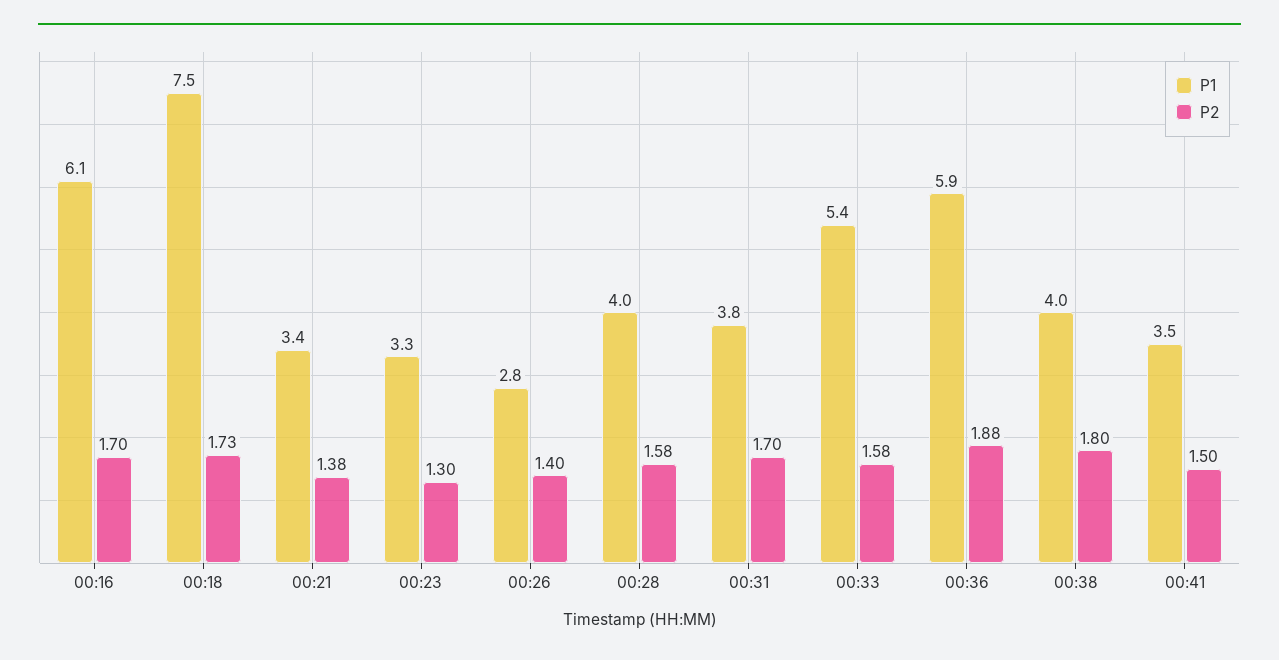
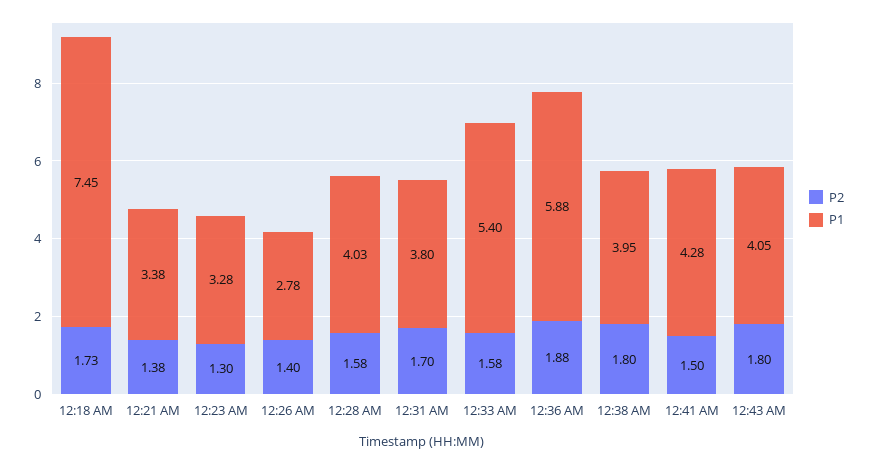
P1, 00:16: 6.1 -> none
P2, 00:16: 1.7 -> none
P1, 00:41: 3.5 -> 4.28
P2, 12:43 AM: none -> 1.8
P1, 12:43 AM: none -> 4.05

